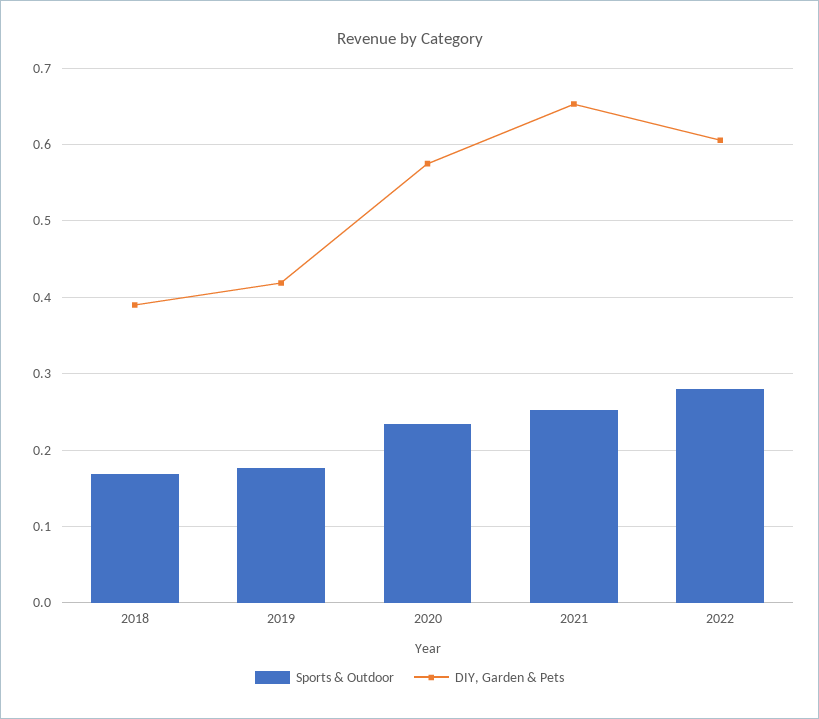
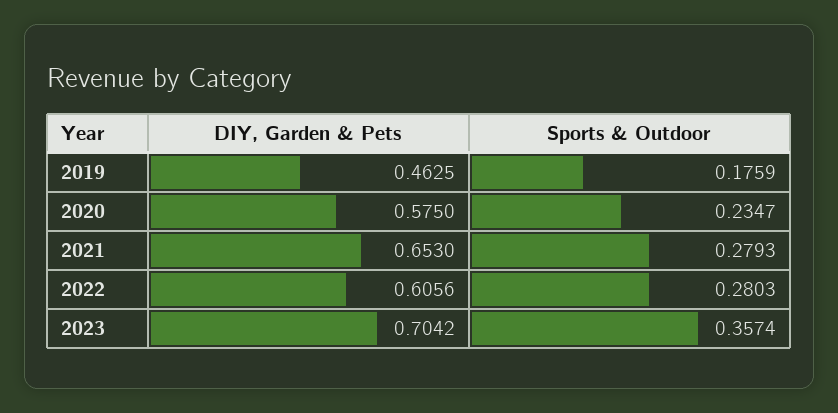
Sports & Outdoor, 2018: 0.17 -> none
DIY, Garden & Pets, 2018: 0.39 -> none
DIY, Garden & Pets, 2019: 0.42 -> 0.4625
Sports & Outdoor, 2021: 0.25 -> 0.2793
DIY, Garden & Pets, 2023: none -> 0.7042
Sports & Outdoor, 2023: none -> 0.3574

